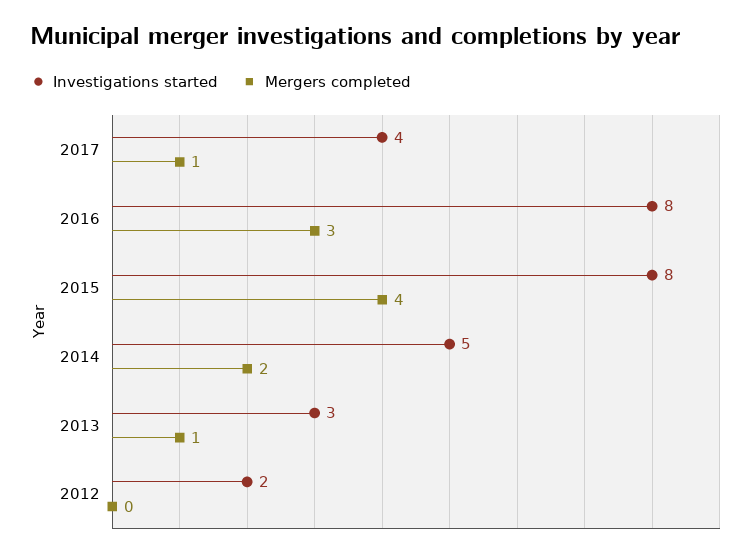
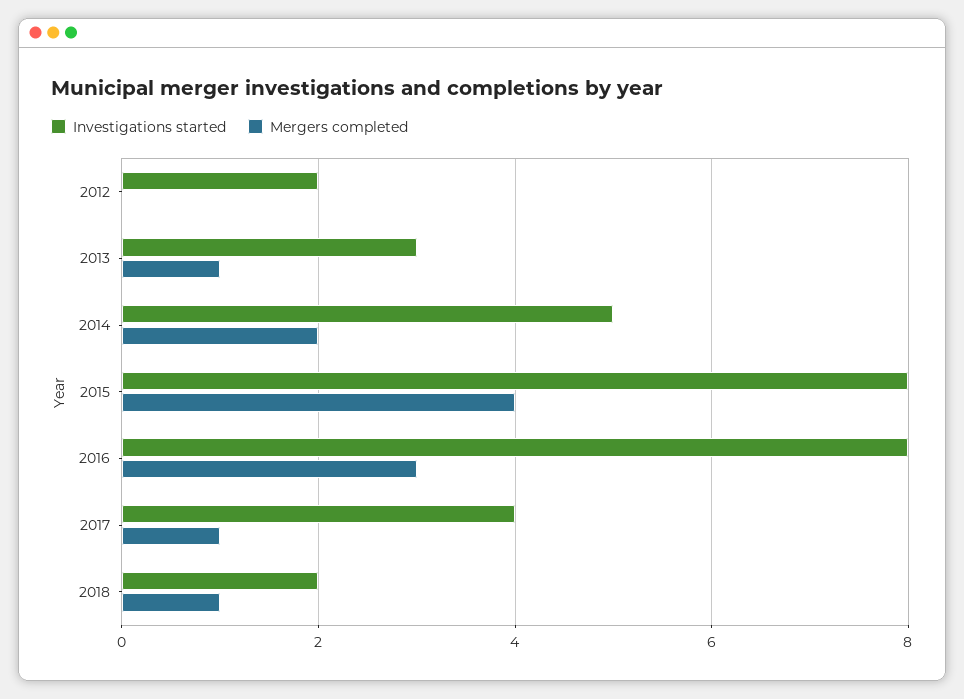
Investigations started, 2018: none -> 2
Mergers completed, 2018: none -> 1

